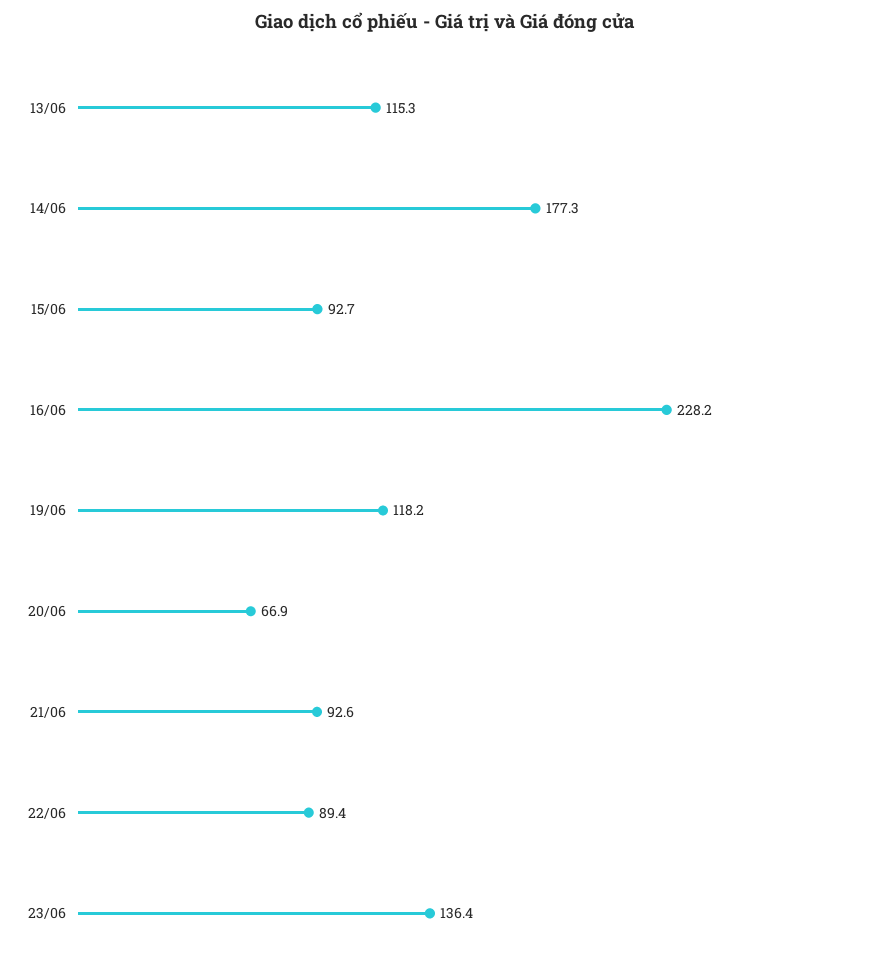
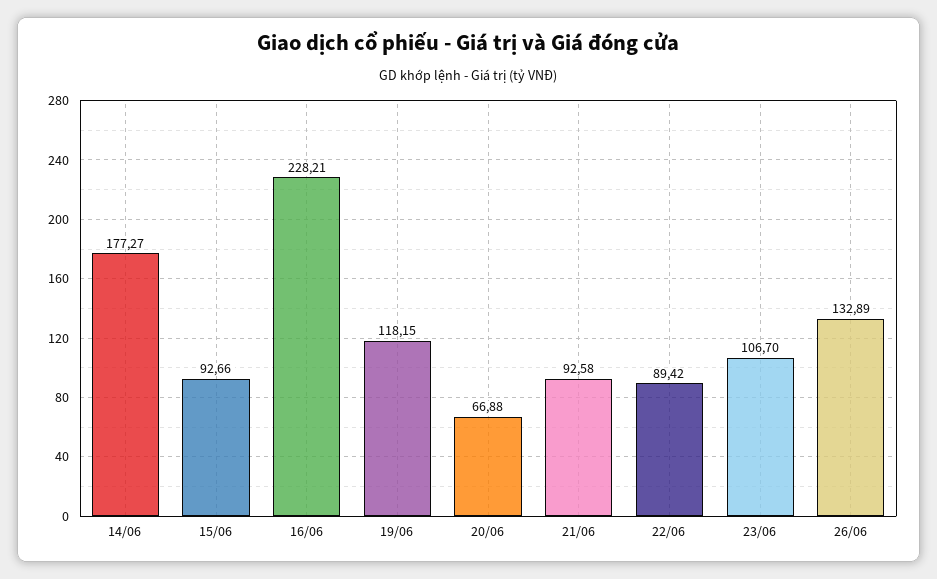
13/06: 115.3 -> none
23/06: 136.4 -> 106.7
26/06: none -> 132.89

